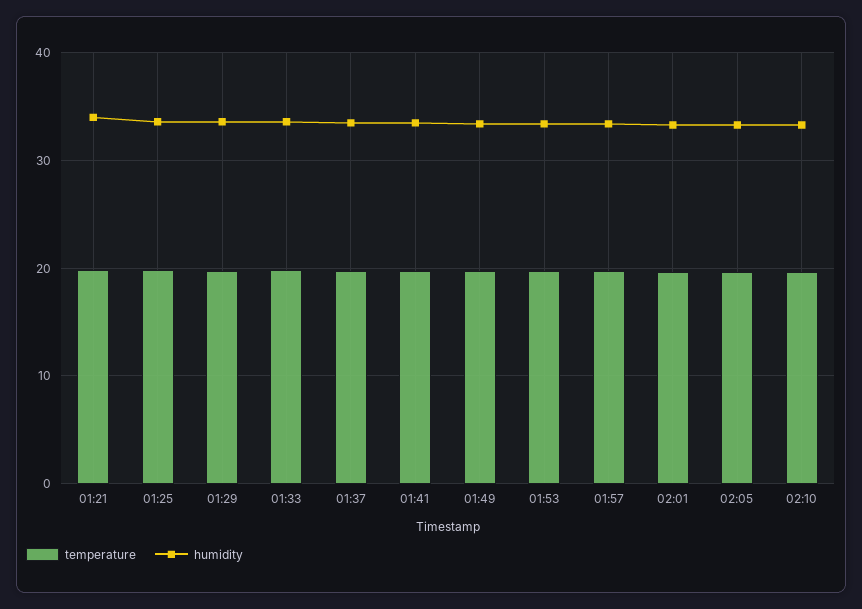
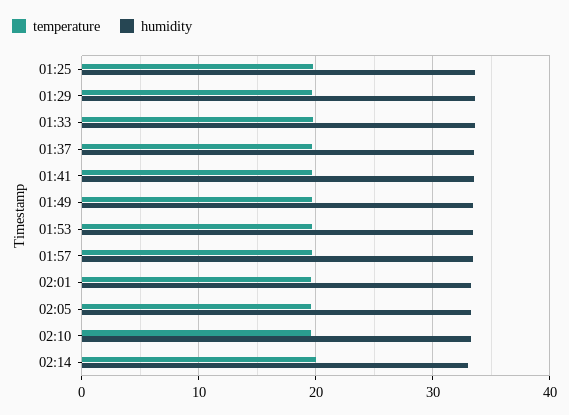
temperature, 01:21: 20 -> none
humidity, 01:21: 34 -> none
temperature, 02:14: none -> 20
humidity, 02:14: none -> 33

